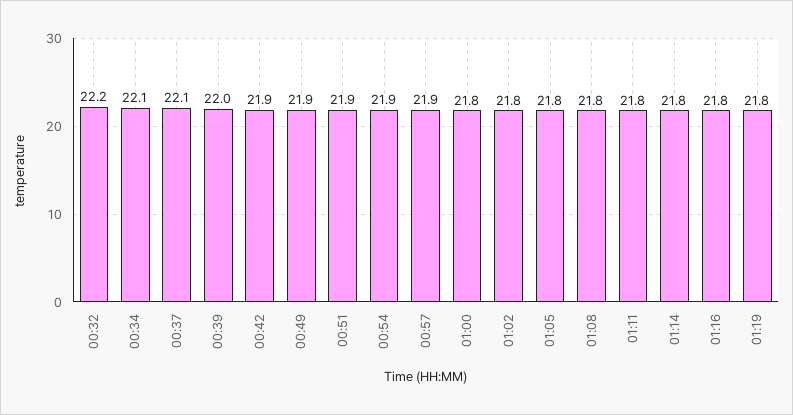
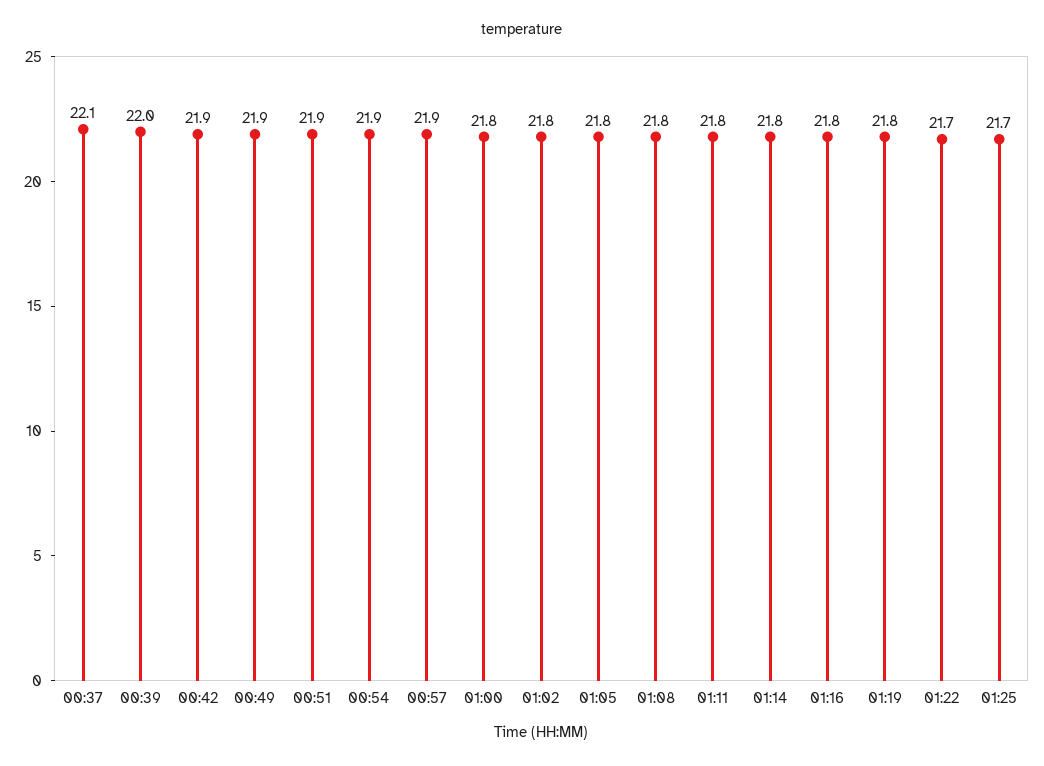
00:32: 22.2 -> none
00:34: 22.1 -> none
01:22: none -> 21.7
01:25: none -> 21.7

